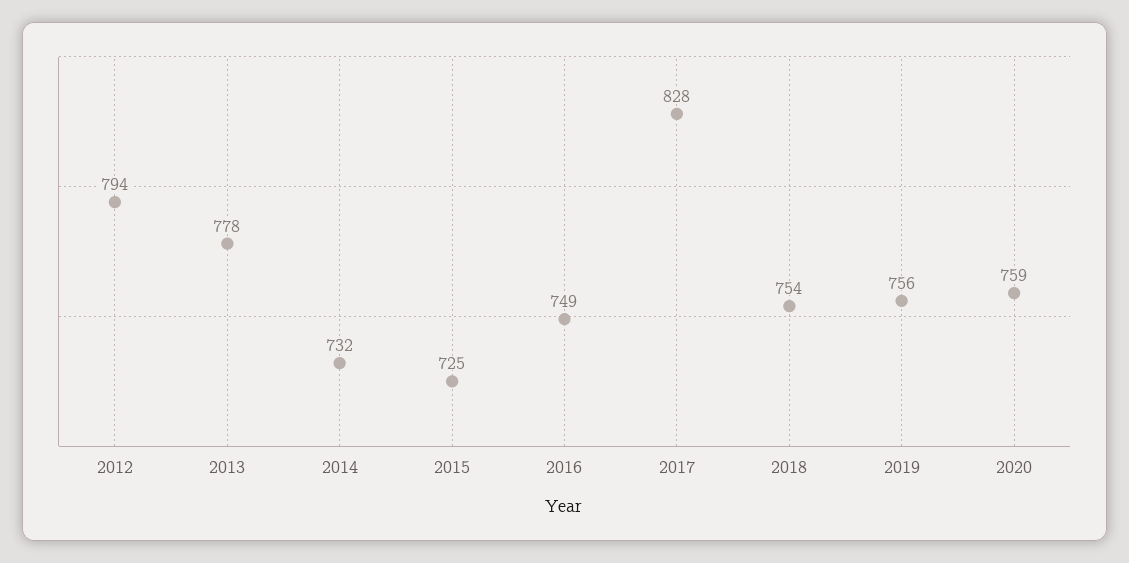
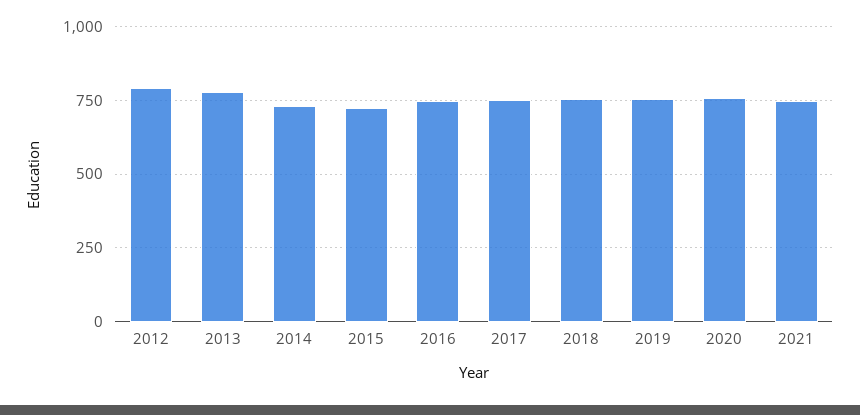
2017: 828 -> 750
2021: none -> 750

